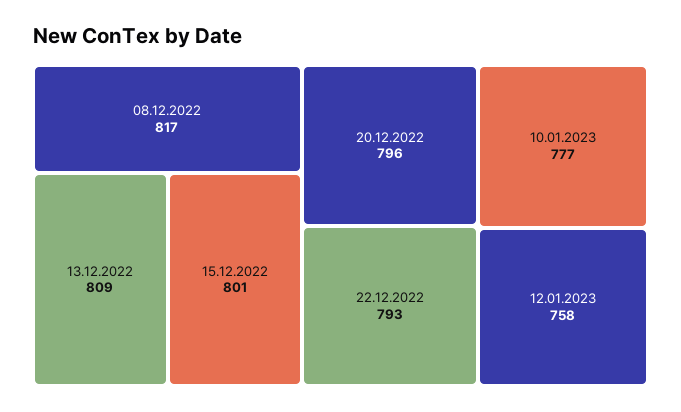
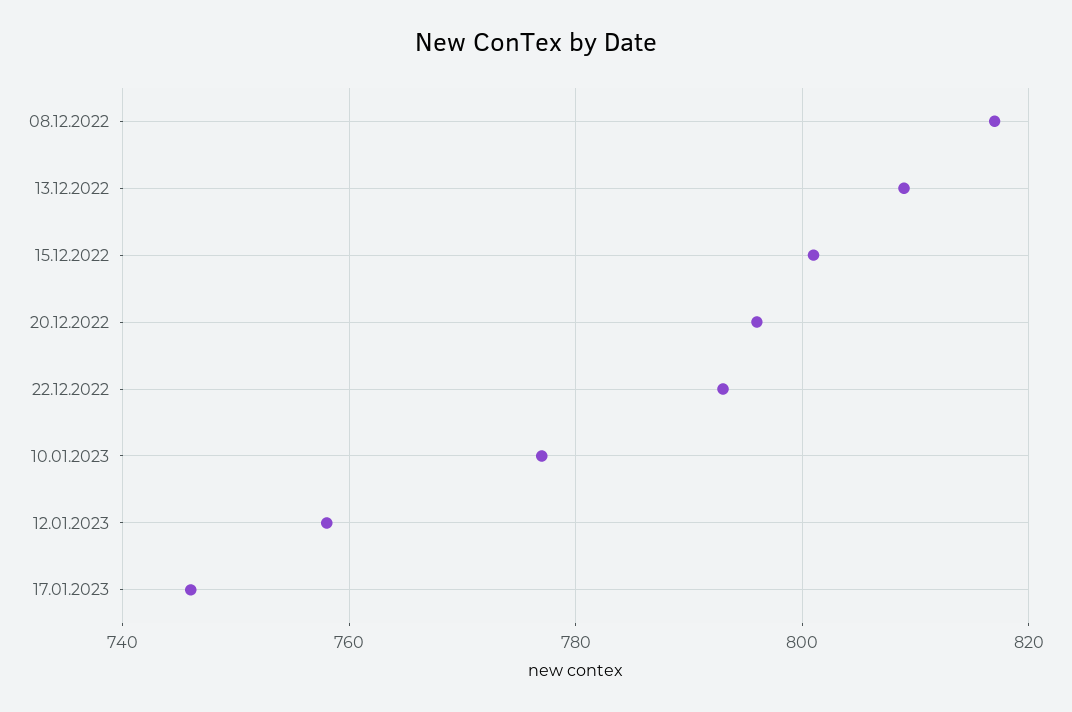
17.01.2023: none -> 745

